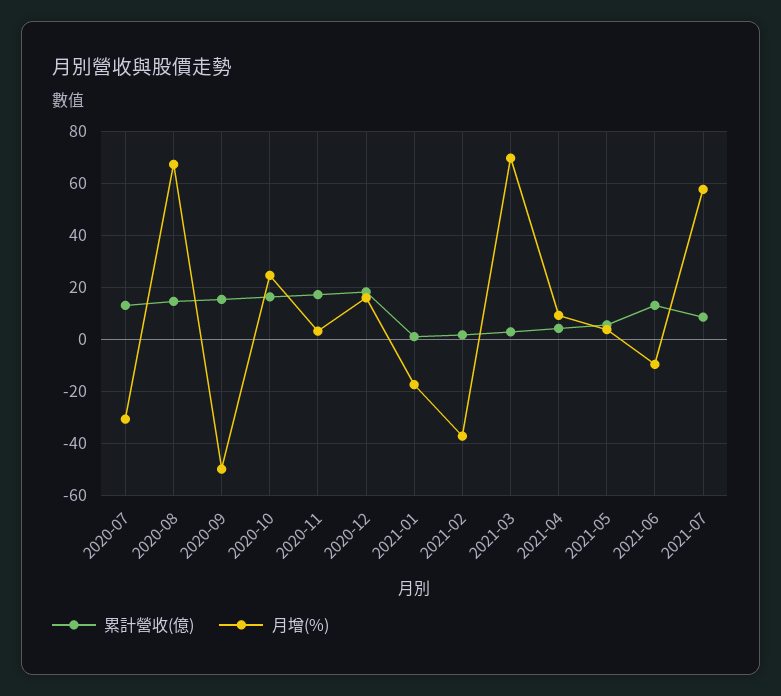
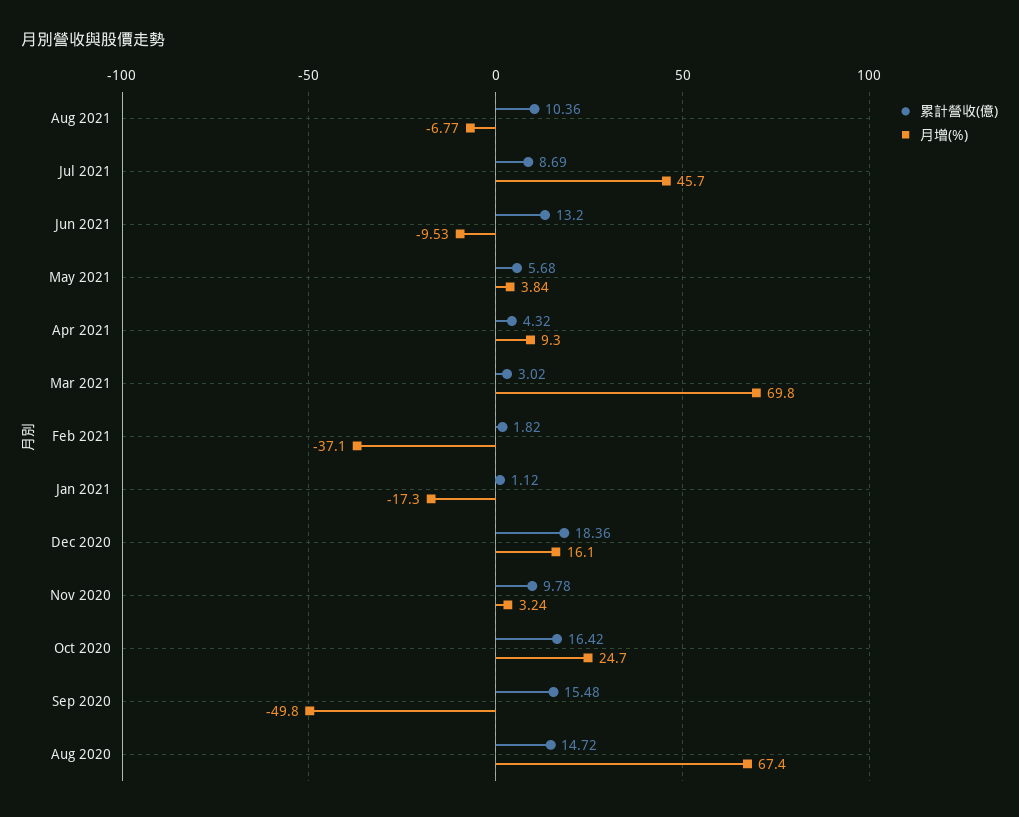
累計營收(億), 2020-07: 12.5 -> none
月增(%), 2020-07: -30 -> none
累計營收(億), 2020-11: 17.5 -> 9.78
月增(%), 2021-07: 57.5 -> 45.7
累計營收(億), Aug 2021: none -> 10.36
月增(%), Aug 2021: none -> -6.77

